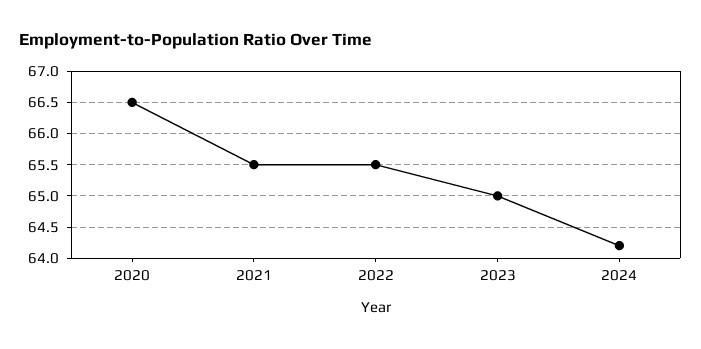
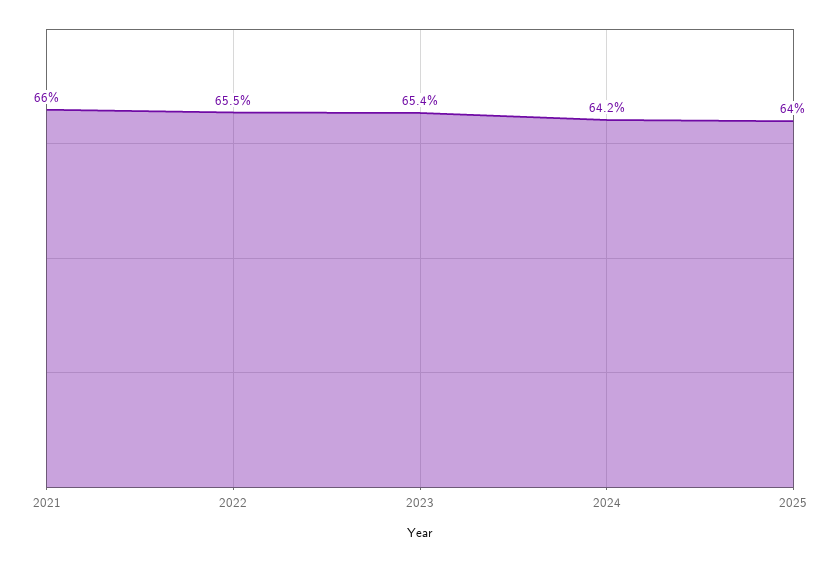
2020: 66.5 -> none
2021: 65.5 -> 66
2023: 65 -> 65.4
2025: none -> 64

